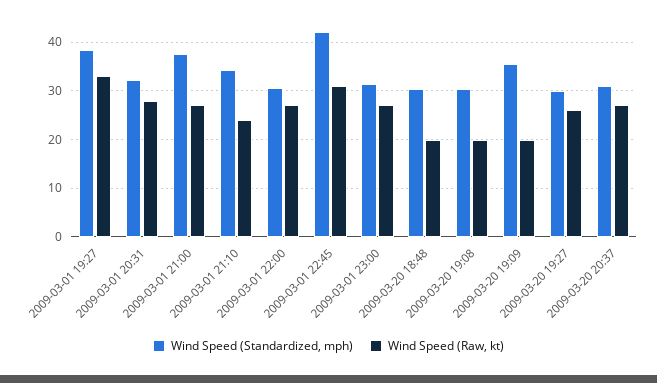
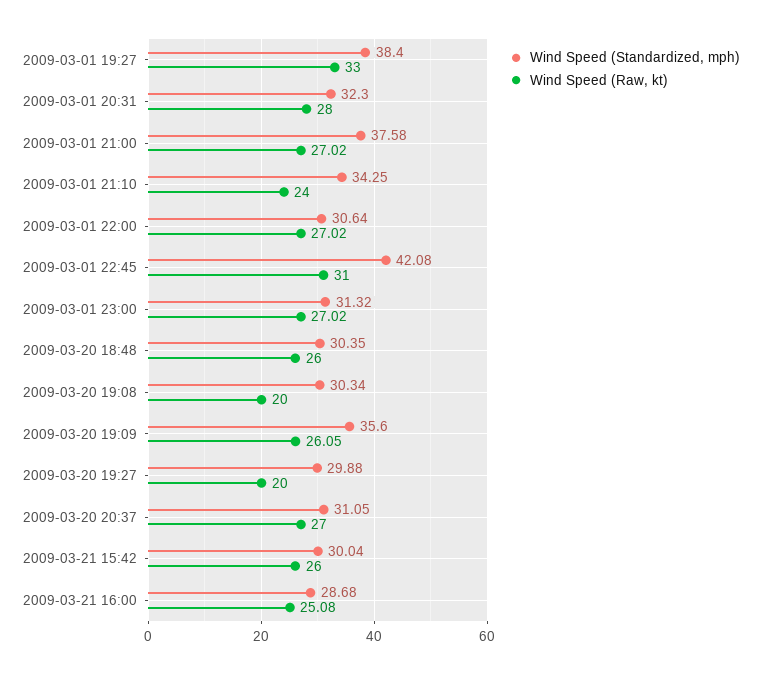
Wind Speed (Raw, kt), 2009-03-20 18:48: 20 -> 26
Wind Speed (Raw, kt), 2009-03-20 19:09: 20 -> 26.05
Wind Speed (Raw, kt), 2009-03-20 19:27: 26 -> 20
Wind Speed (Standardized, mph), 2009-03-21 15:42: none -> 30.04
Wind Speed (Raw, kt), 2009-03-21 15:42: none -> 26
Wind Speed (Standardized, mph), 2009-03-21 16:00: none -> 28.68
Wind Speed (Raw, kt), 2009-03-21 16:00: none -> 25.08

